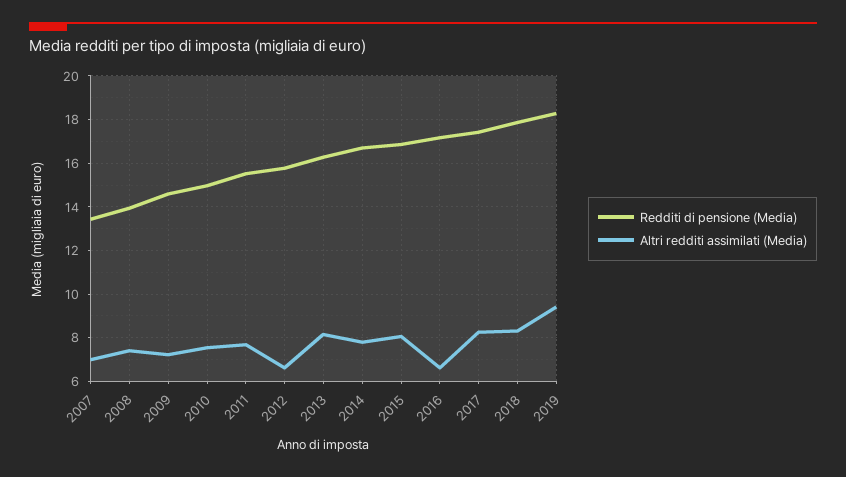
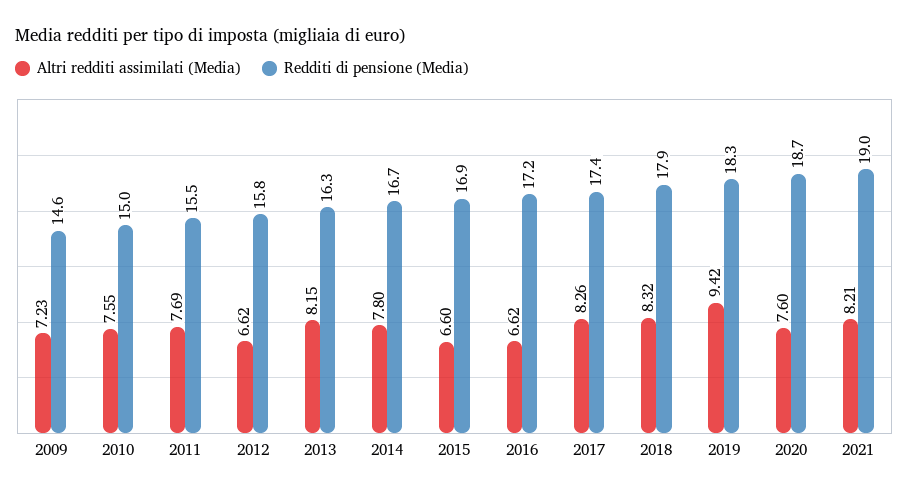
Redditi di pensione (Media), 2007: 13.5 -> none
Altri redditi assimilati (Media), 2007: 7 -> none
Redditi di pensione (Media), 2008: 14 -> none
Altri redditi assimilati (Media), 2008: 7.5 -> none
Altri redditi assimilati (Media), 2015: 8 -> 6.6
Altri redditi assimilati (Media), 2020: none -> 7.6
Redditi di pensione (Media), 2020: none -> 18.7
Altri redditi assimilati (Media), 2021: none -> 8.21
Redditi di pensione (Media), 2021: none -> 19

